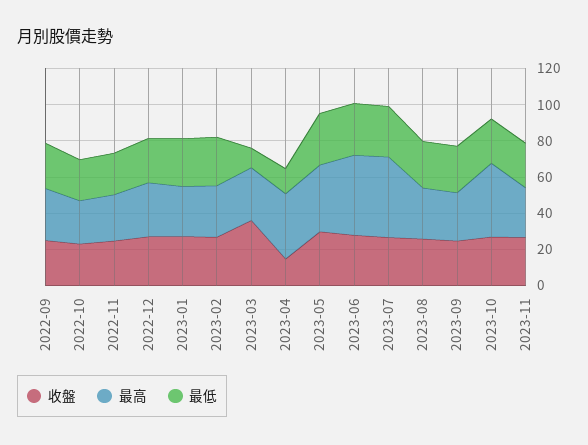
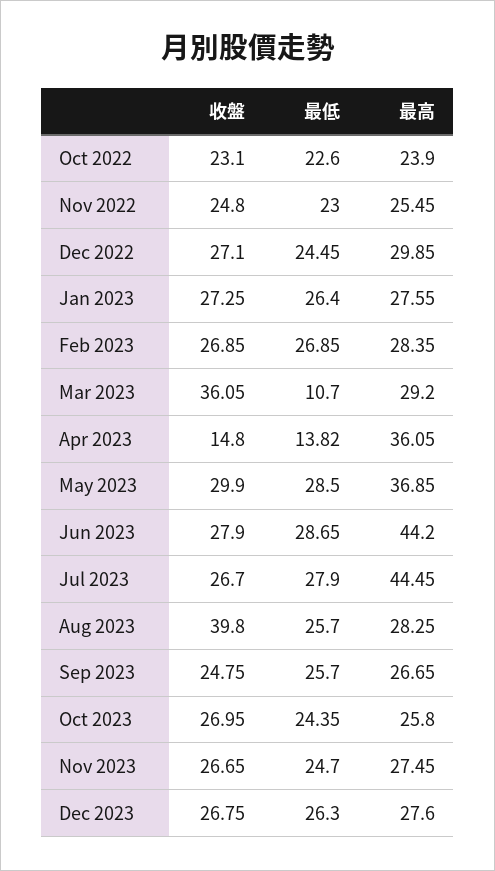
收盤, 2022-09: 25 -> none
最高, 2022-09: 30 -> none
最低, 2022-09: 25 -> none
收盤, 2023-08: 25 -> 39.8
最高, 2023-10: 40 -> 25.8
收盤, Dec 2023: none -> 26.75
最低, Dec 2023: none -> 26.3
最高, Dec 2023: none -> 27.6

